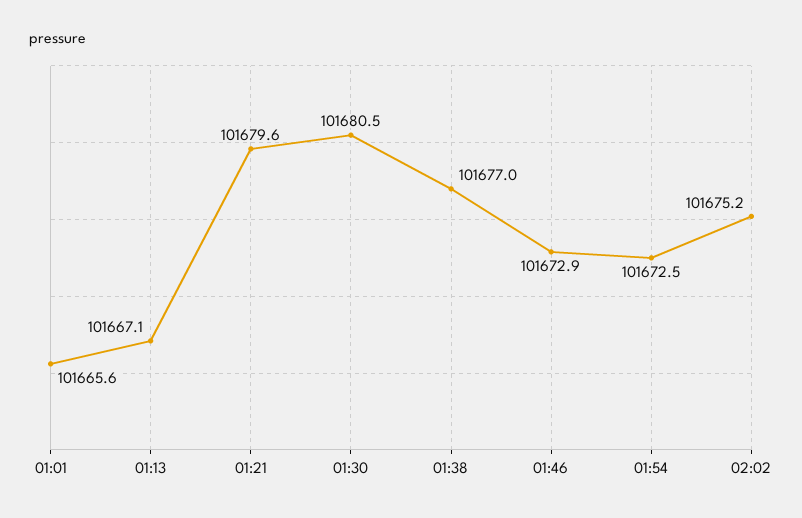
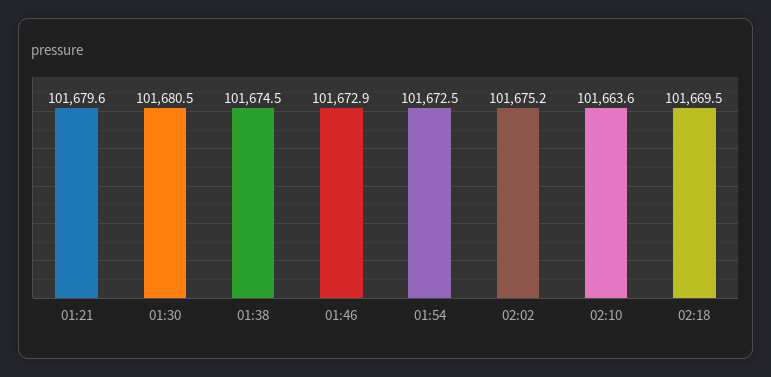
01:01: 101665.6 -> none
01:13: 101667.1 -> none
01:38: 101677 -> 101674.5
02:10: none -> 101663.6
02:18: none -> 101669.5

